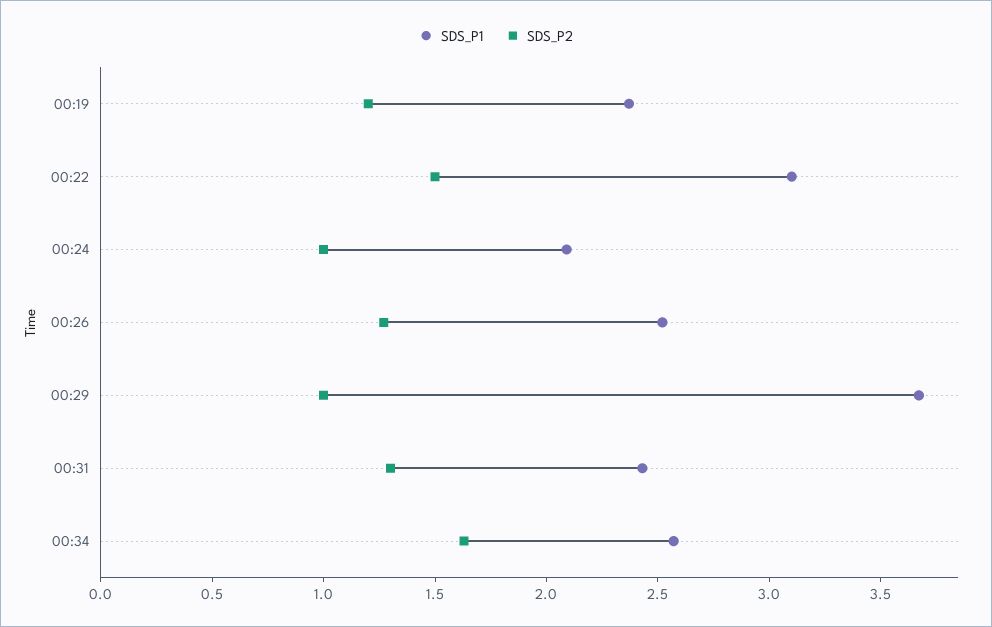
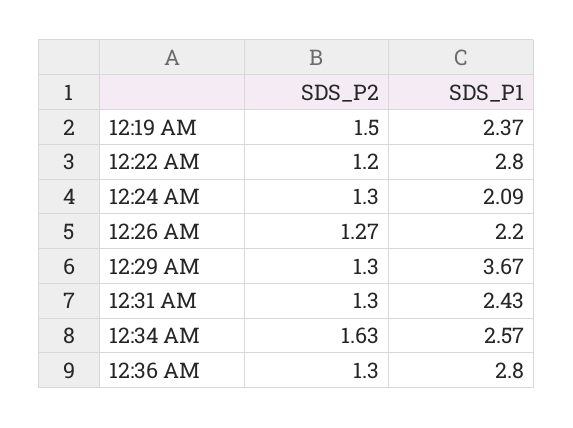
SDS_P2, 00:19: 1.2 -> 1.5
SDS_P1, 00:22: 3.1 -> 2.8
SDS_P2, 00:22: 1.5 -> 1.2
SDS_P2, 00:24: 1 -> 1.3
SDS_P1, 00:26: 2.5 -> 2.2
SDS_P2, 00:29: 1 -> 1.3
SDS_P2, 12:36 AM: none -> 1.3
SDS_P1, 12:36 AM: none -> 2.8

